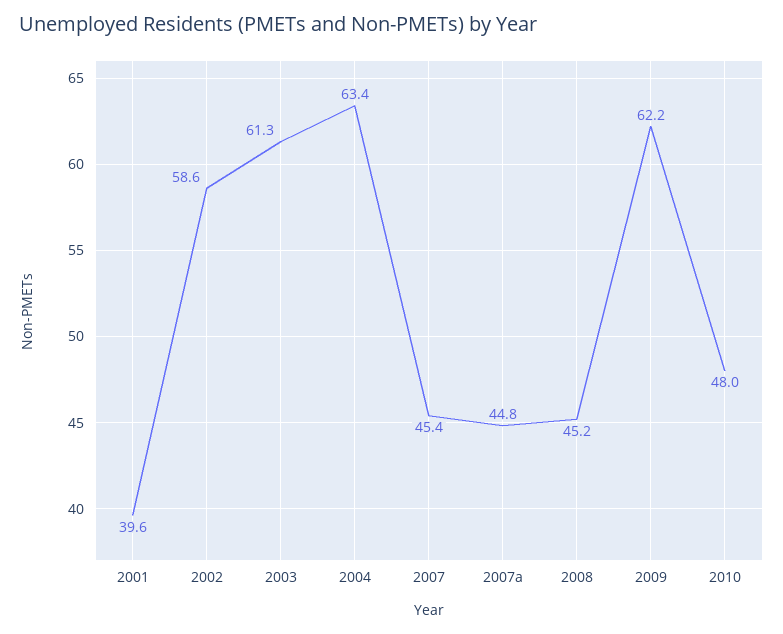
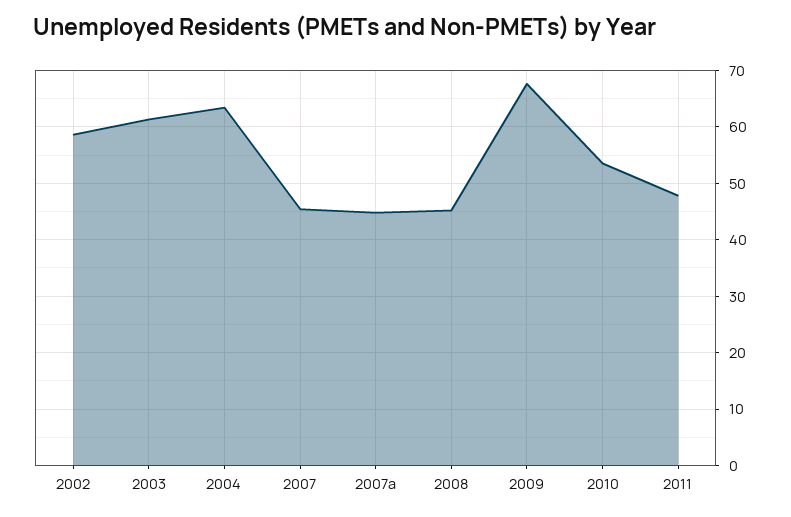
2001: 39.6 -> none
2009: 62.2 -> 68
2010: 48 -> 54
2011: none -> 48

